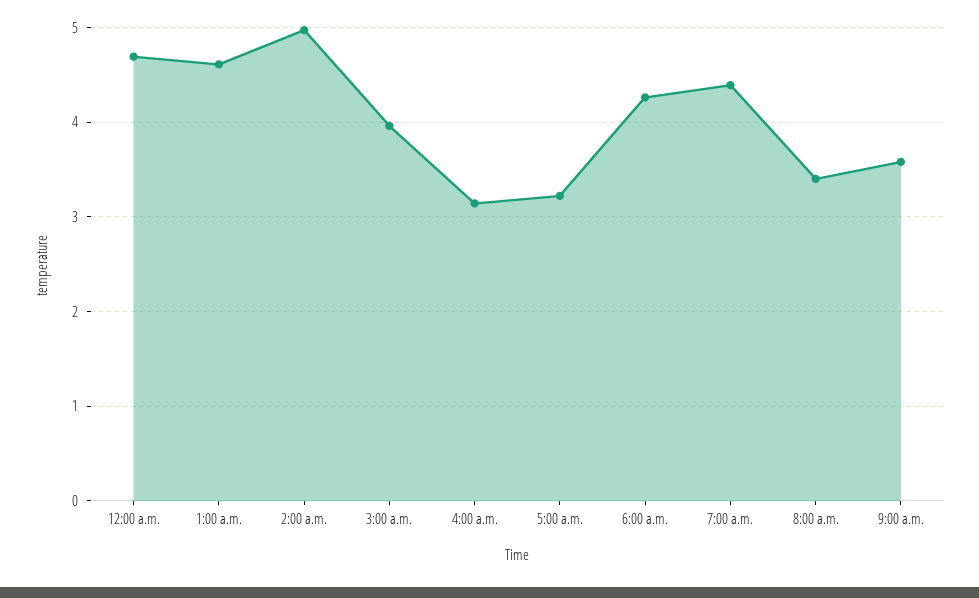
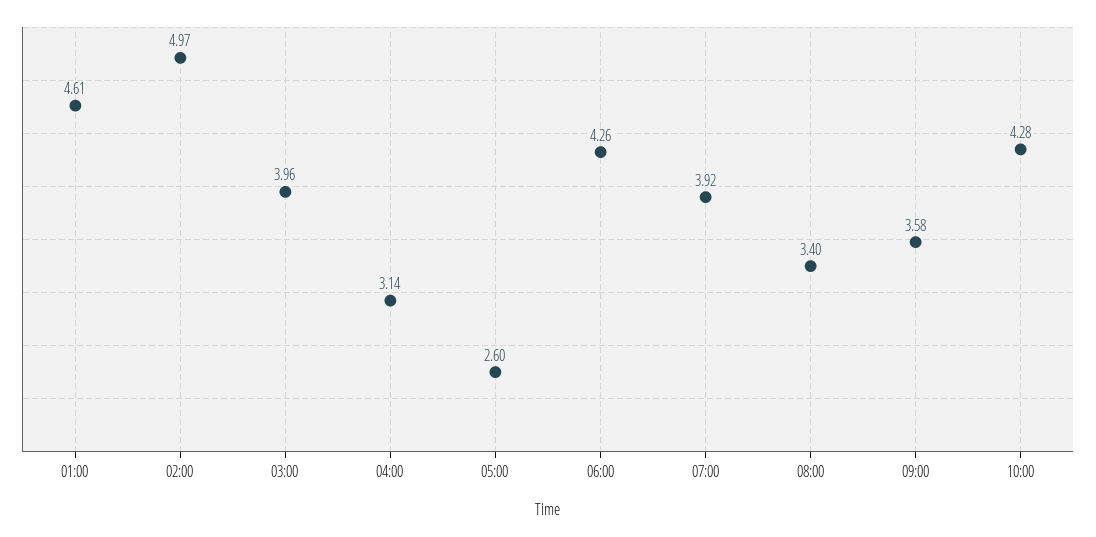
12:00 a.m.: 4.7 -> none
5:00 a.m.: 3.2 -> 2.6
7:00 a.m.: 4.4 -> 3.92
10:00: none -> 4.28

